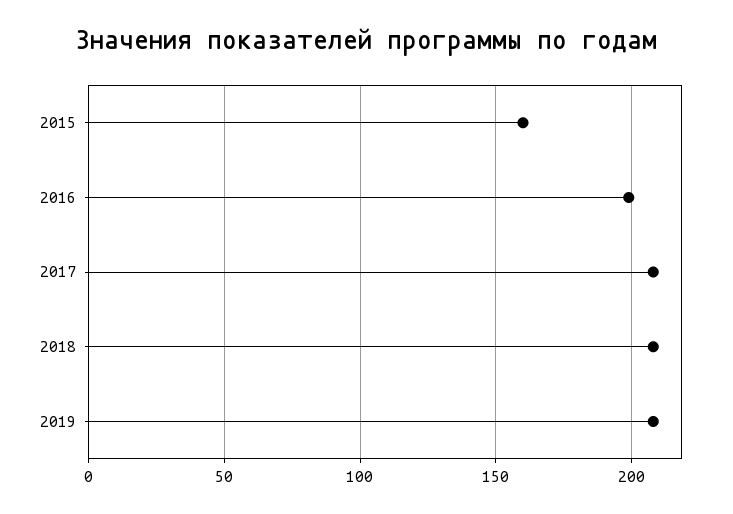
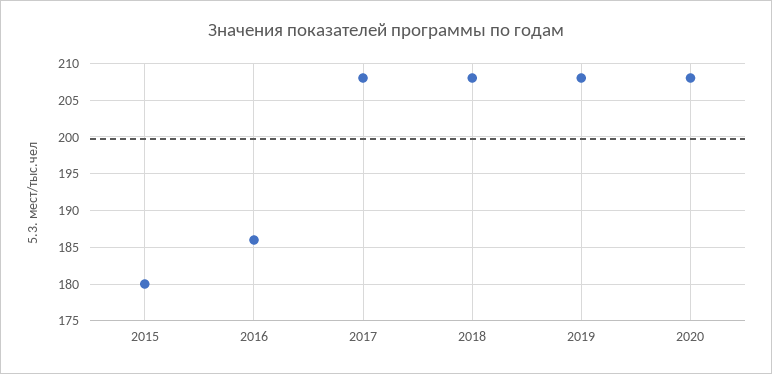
2015: 160 -> 180
2016: 200 -> 186
2020: none -> 208

